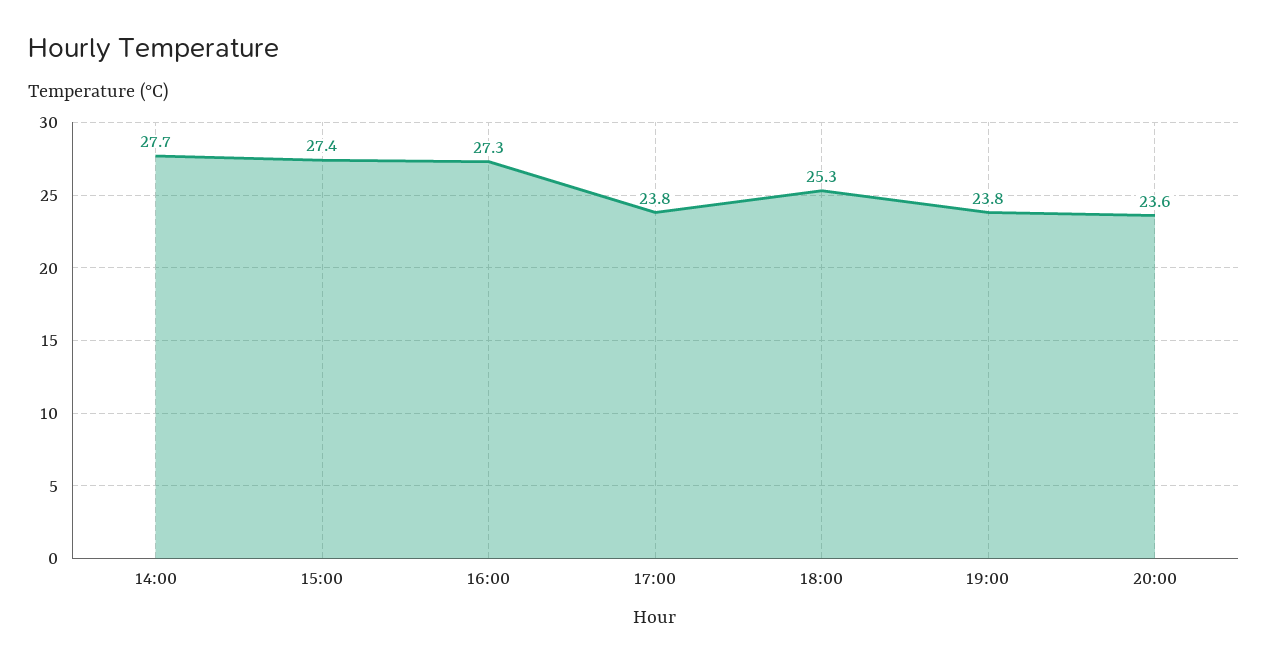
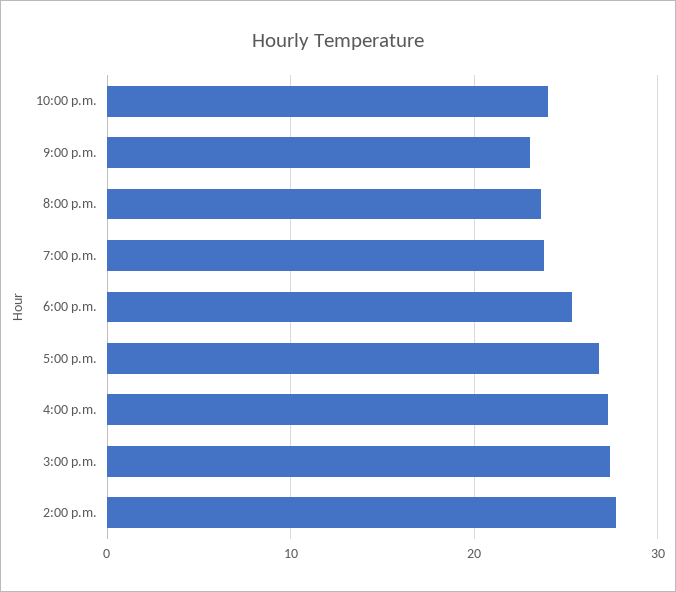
17:00: 23.8 -> 27
10:00 p.m.: none -> 24
9:00 p.m.: none -> 23

